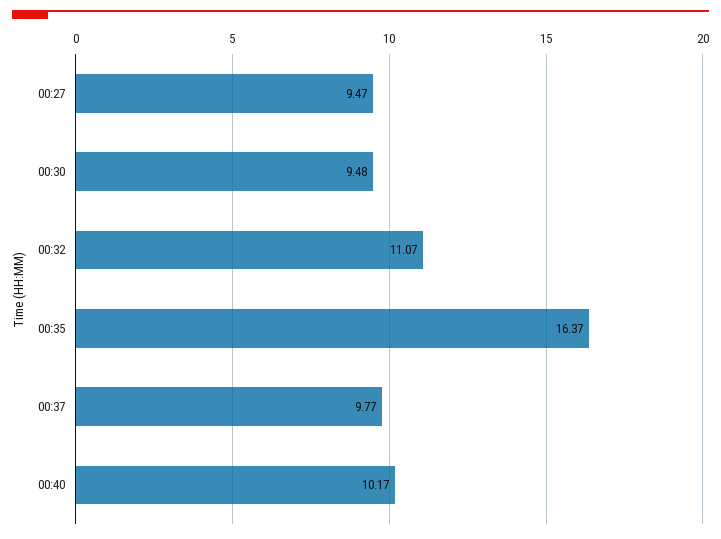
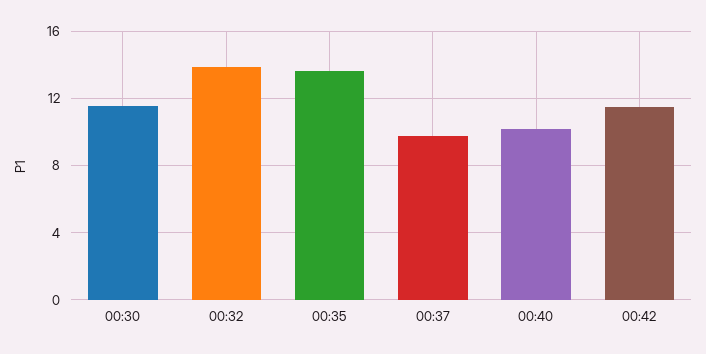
00:27: 9.47 -> none
00:30: 9.48 -> 11.5
00:32: 11.07 -> 14
00:35: 16.37 -> 13.5
00:42: none -> 11.5

